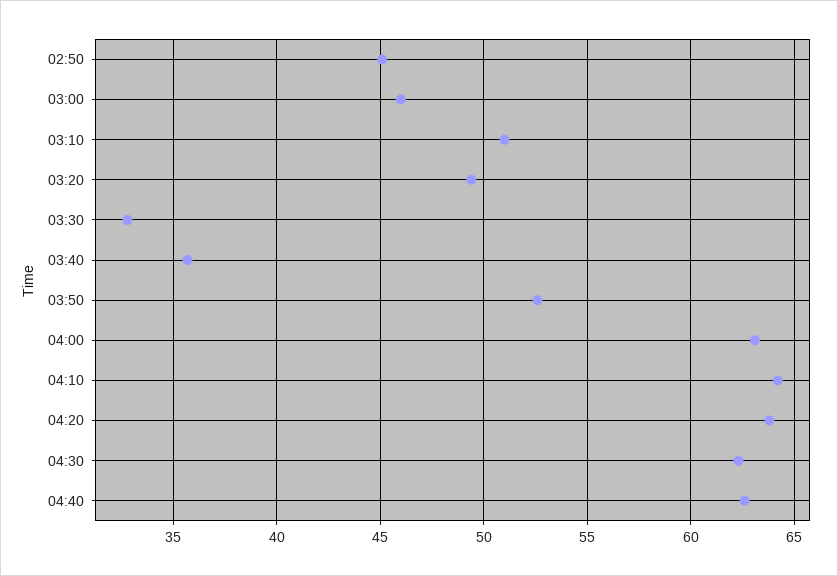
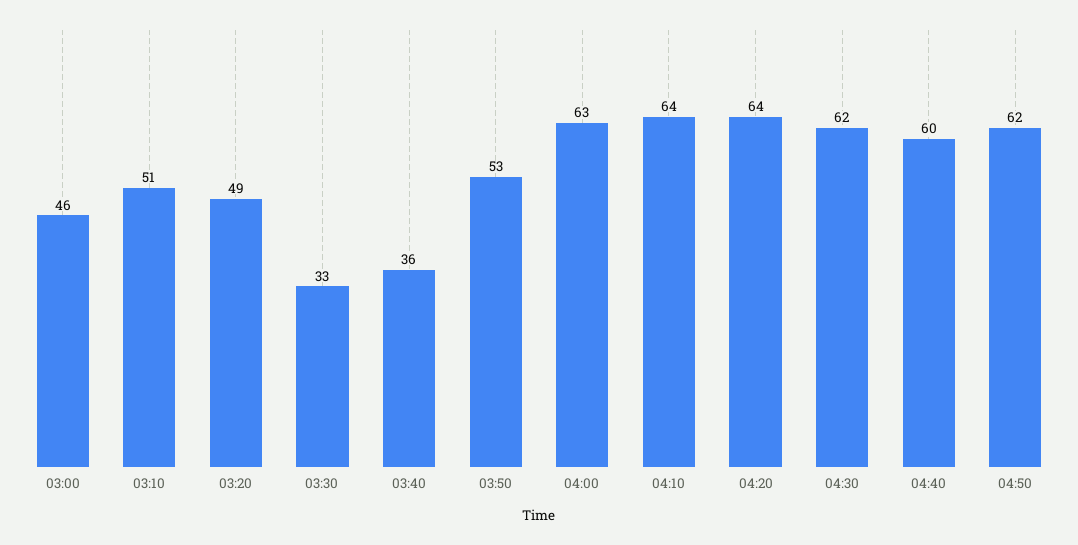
02:50: 45 -> none
04:40: 62.5 -> 60
04:50: none -> 62

